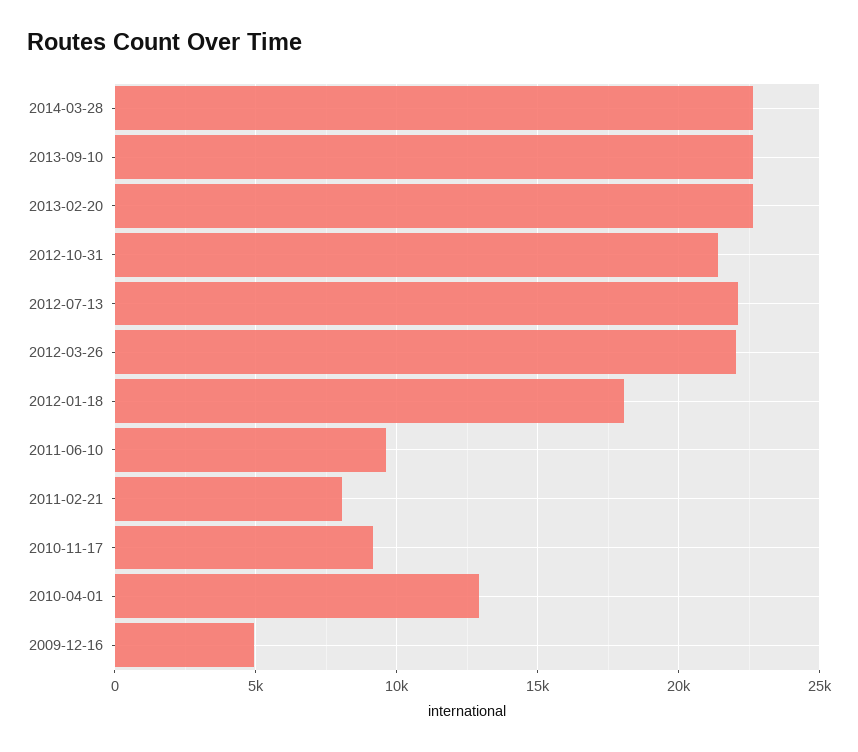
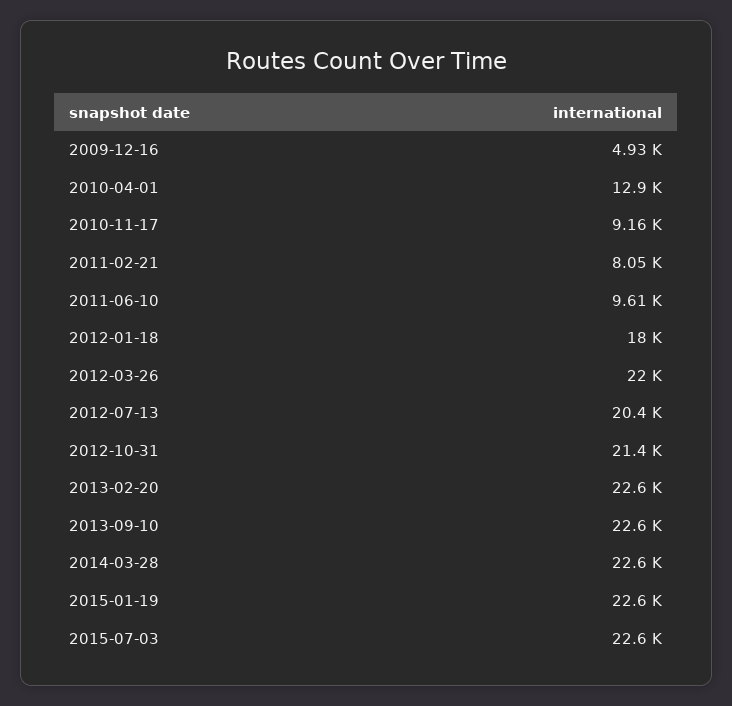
2012-07-13: 22000 -> 20400
2015-01-19: none -> 22600
2015-07-03: none -> 22600

